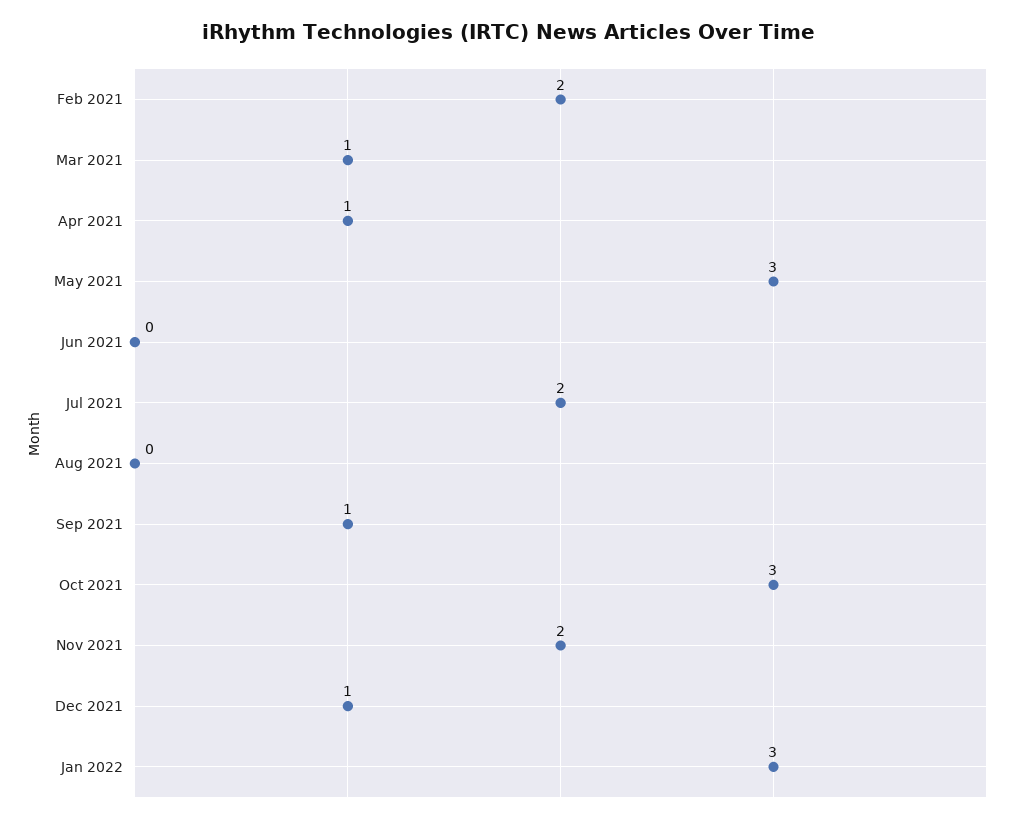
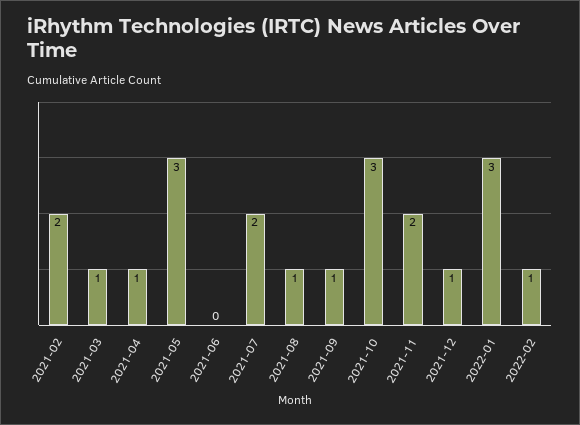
Aug 2021: 0 -> 1
2022-02: none -> 1

